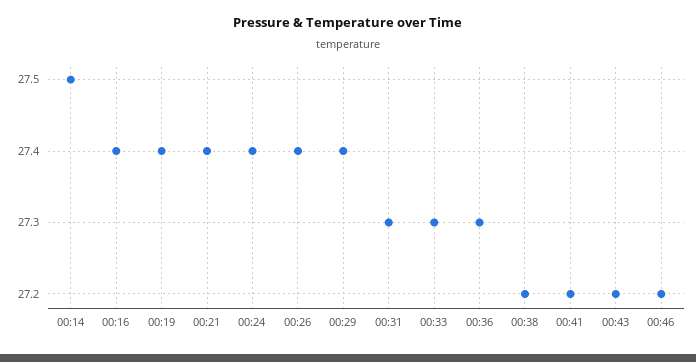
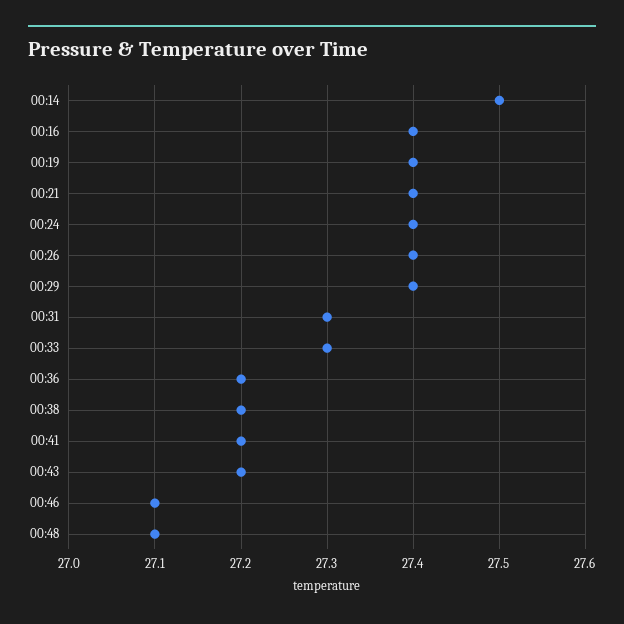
00:36: 27.3 -> 27.2
00:46: 27.2 -> 27.1
00:48: none -> 27.1

